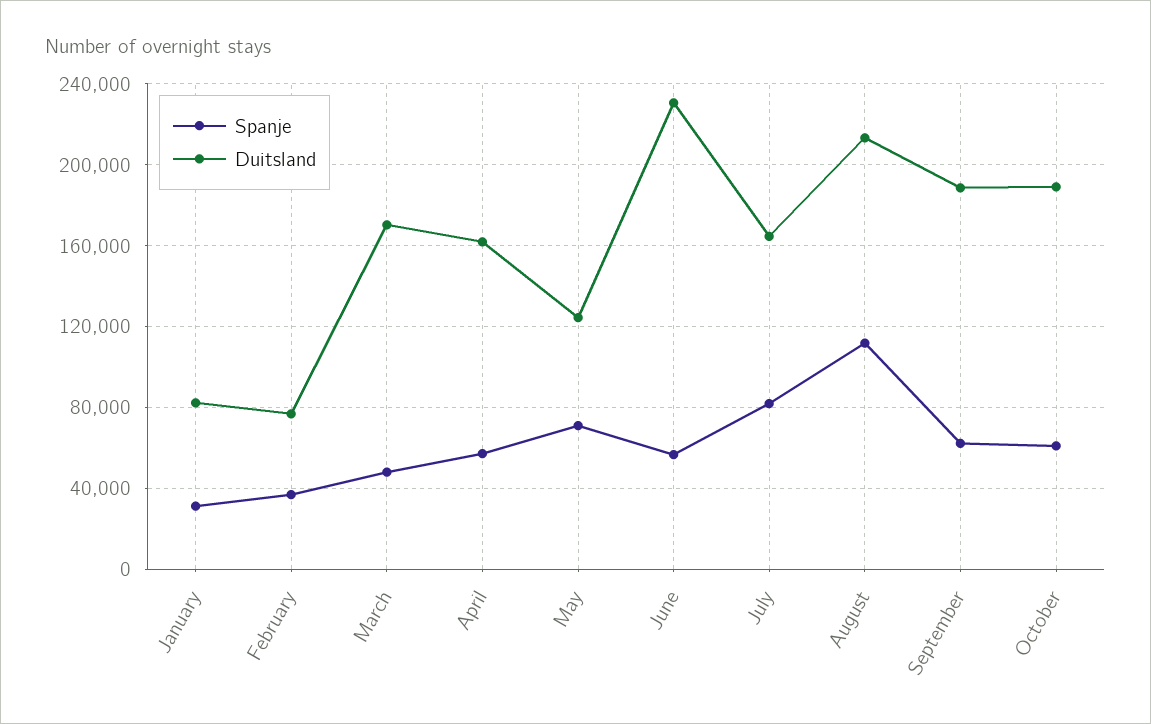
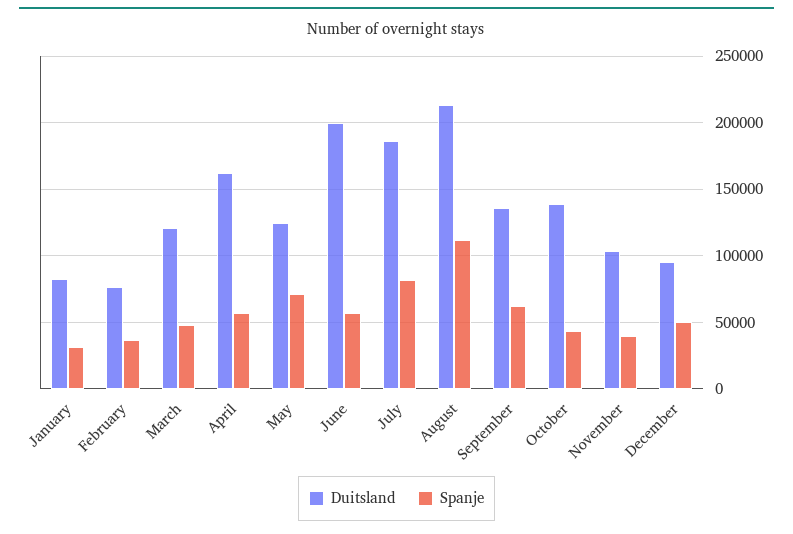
Duitsland, March: 170000 -> 120000
Duitsland, June: 230000 -> 200000
Duitsland, July: 165000 -> 185000
Duitsland, September: 190000 -> 135000
Spanje, October: 60000 -> 45000
Duitsland, October: 190000 -> 140000
Duitsland, November: none -> 105000
Spanje, November: none -> 40000
Duitsland, December: none -> 95000
Spanje, December: none -> 50000

